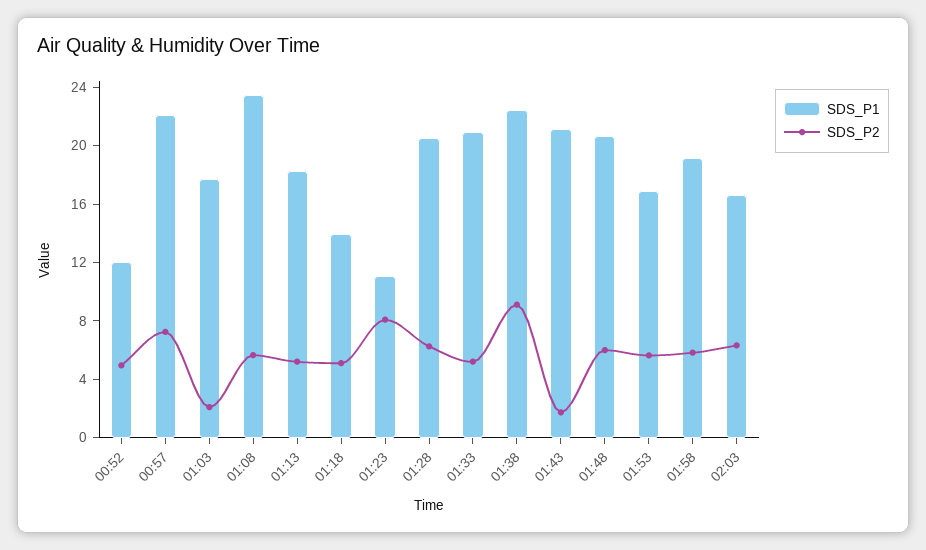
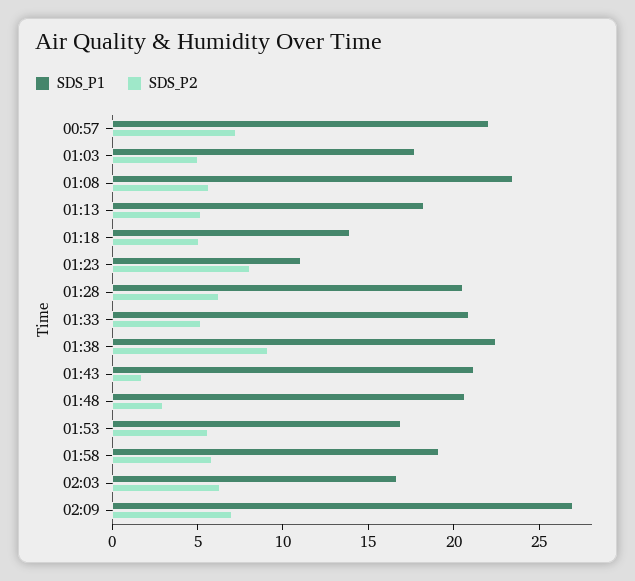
SDS_P1, 00:52: 12 -> none
SDS_P2, 00:52: 5 -> none
SDS_P2, 01:03: 2 -> 5
SDS_P2, 01:48: 6 -> 3
SDS_P1, 02:09: none -> 27
SDS_P2, 02:09: none -> 7

